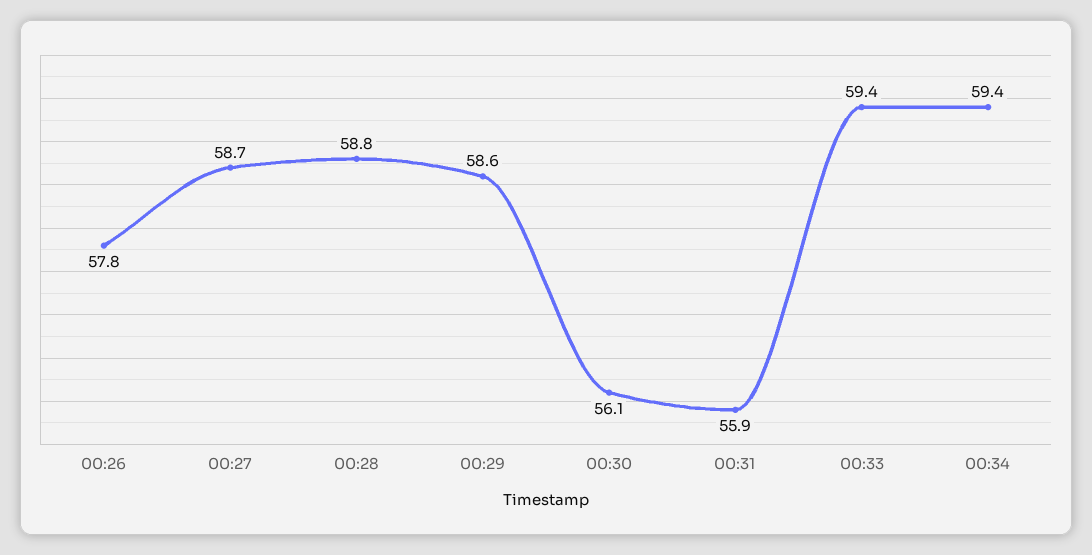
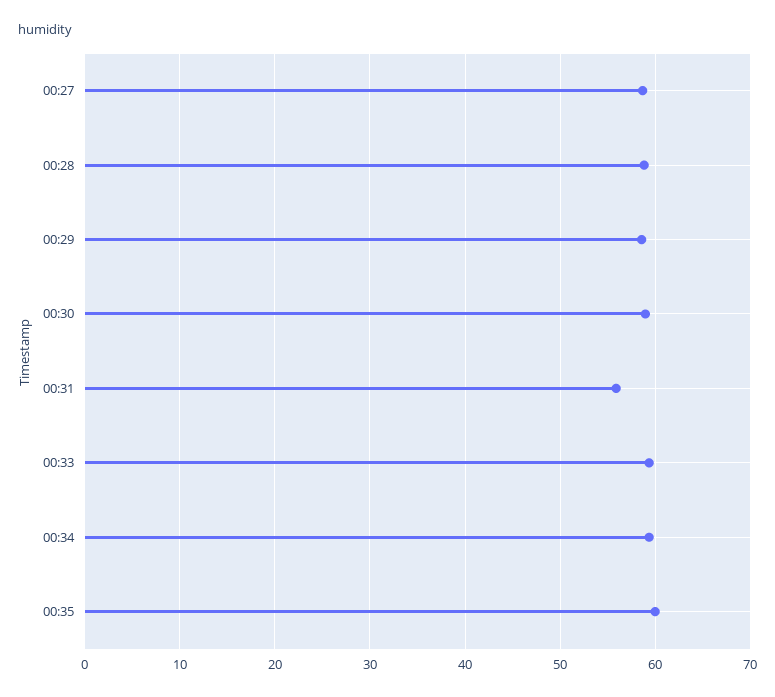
00:26: 57.8 -> none
00:30: 56.1 -> 59
00:35: none -> 60

